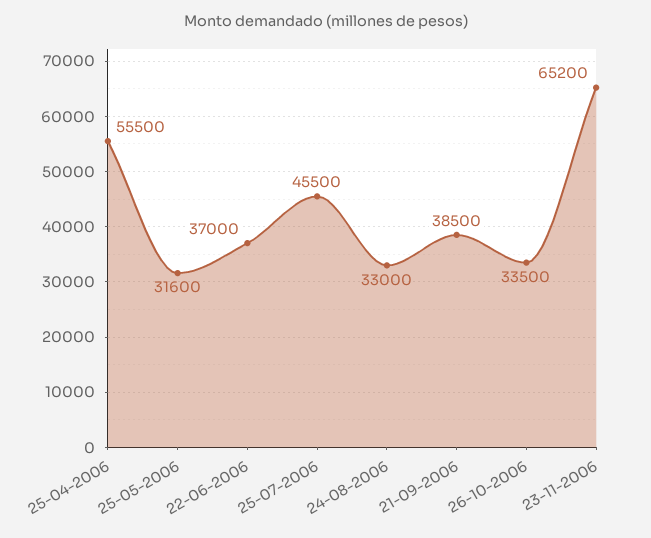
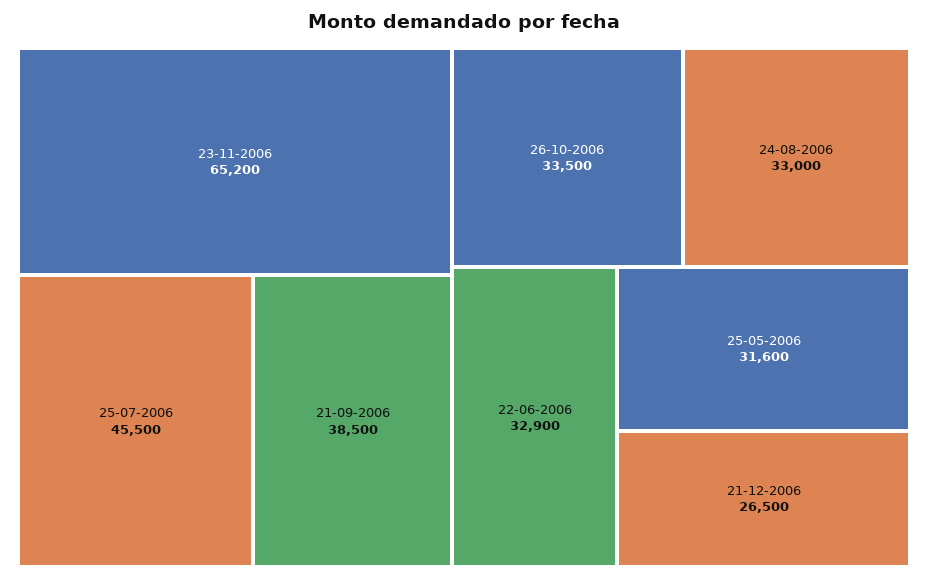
25-04-2006: 55500 -> none
22-06-2006: 37000 -> 32900
21-12-2006: none -> 26500

